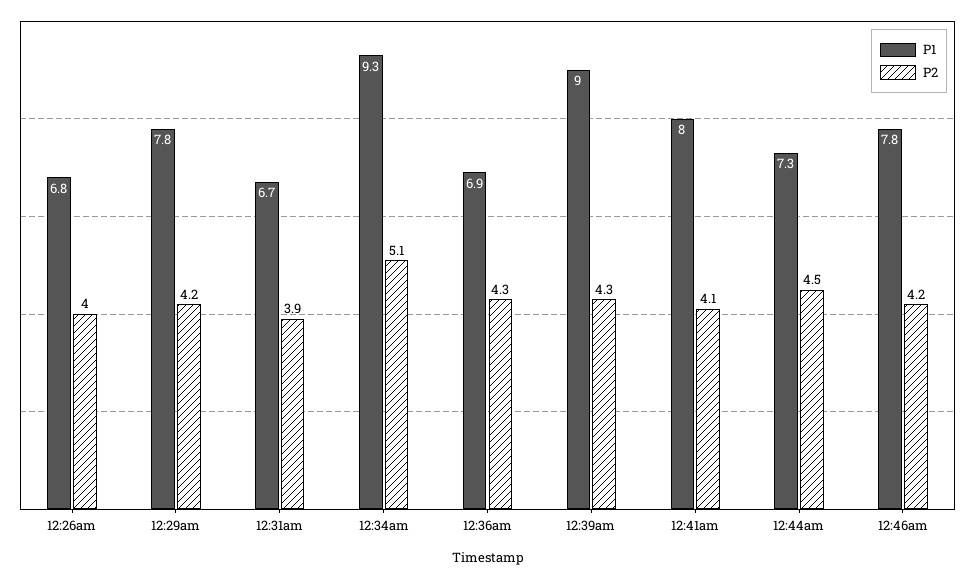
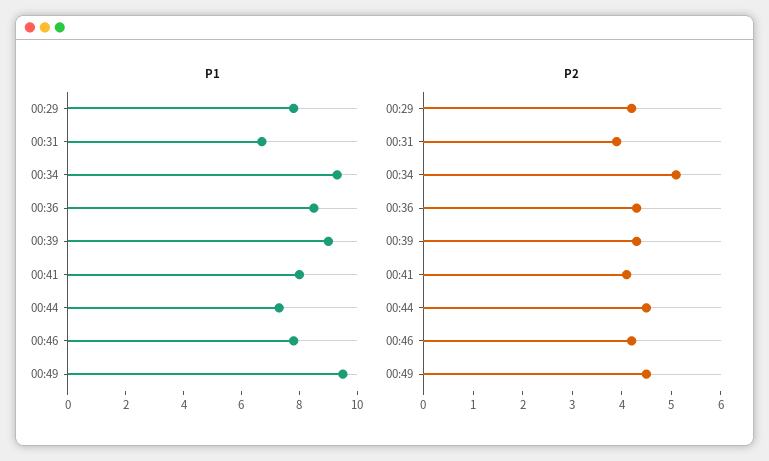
P1, 12:26am: 6.8 -> none
P2, 12:26am: 4 -> none
P1, 12:36am: 6.9 -> 8.5
P1, 00:49: none -> 9.5
P2, 00:49: none -> 4.5

